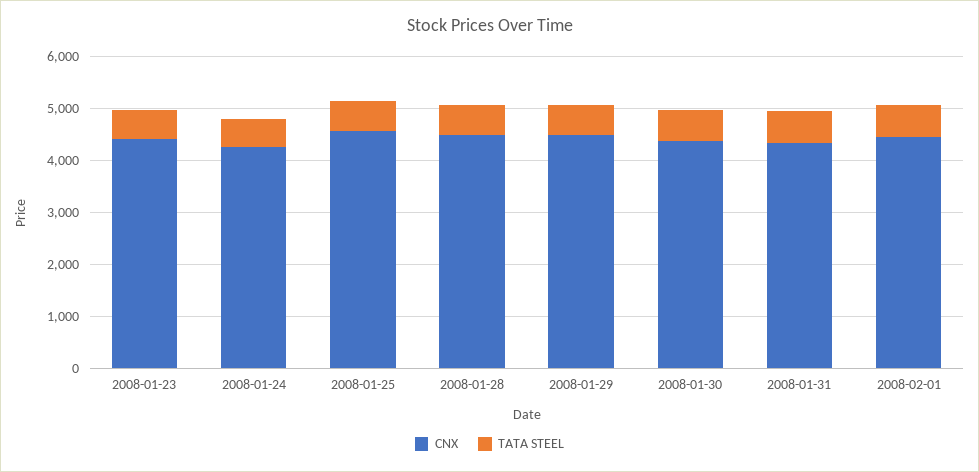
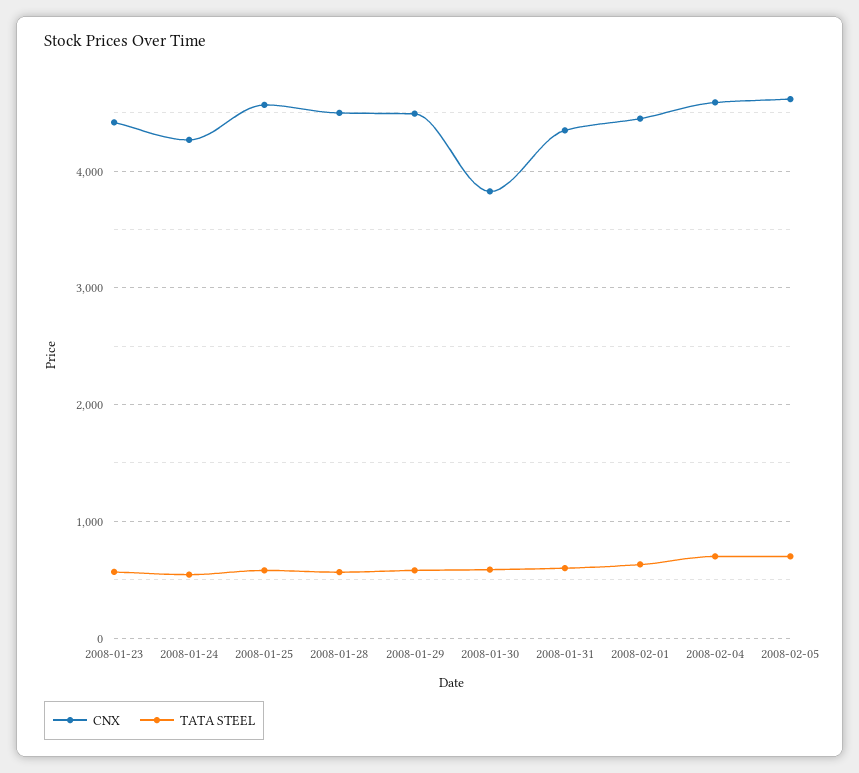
CNX, 2008-01-30: 4400 -> 3800
CNX, 2008-02-04: none -> 4600
TATA STEEL, 2008-02-04: none -> 700
CNX, 2008-02-05: none -> 4600
TATA STEEL, 2008-02-05: none -> 700

